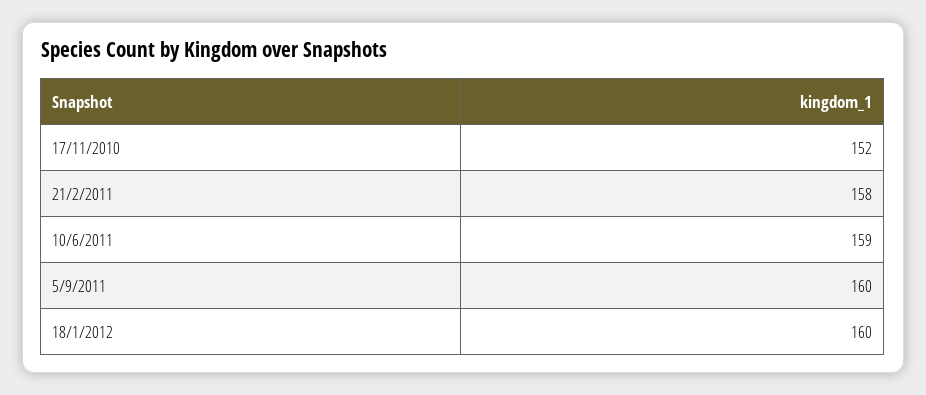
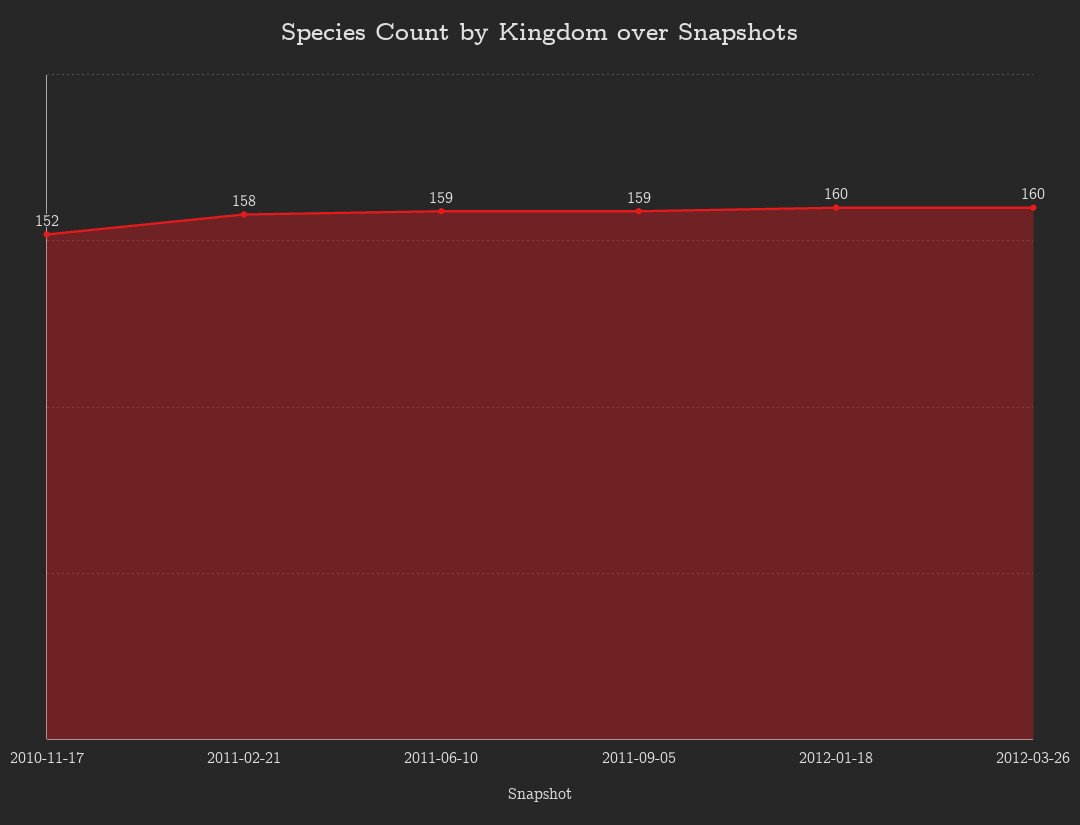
5/9/2011: 160 -> 159
2012-03-26: none -> 160

